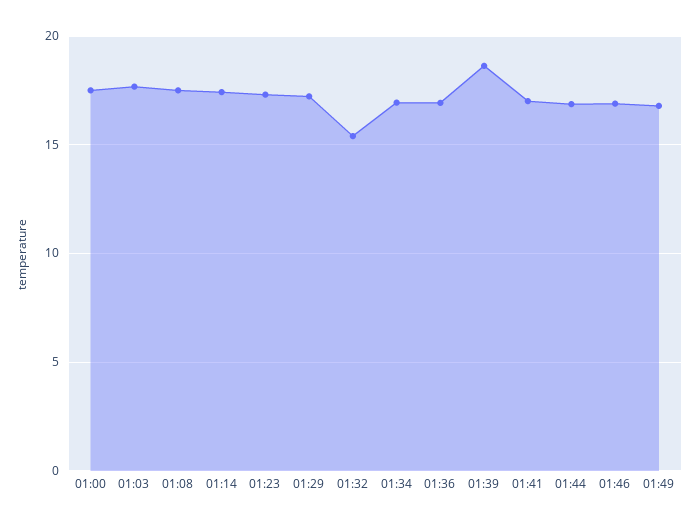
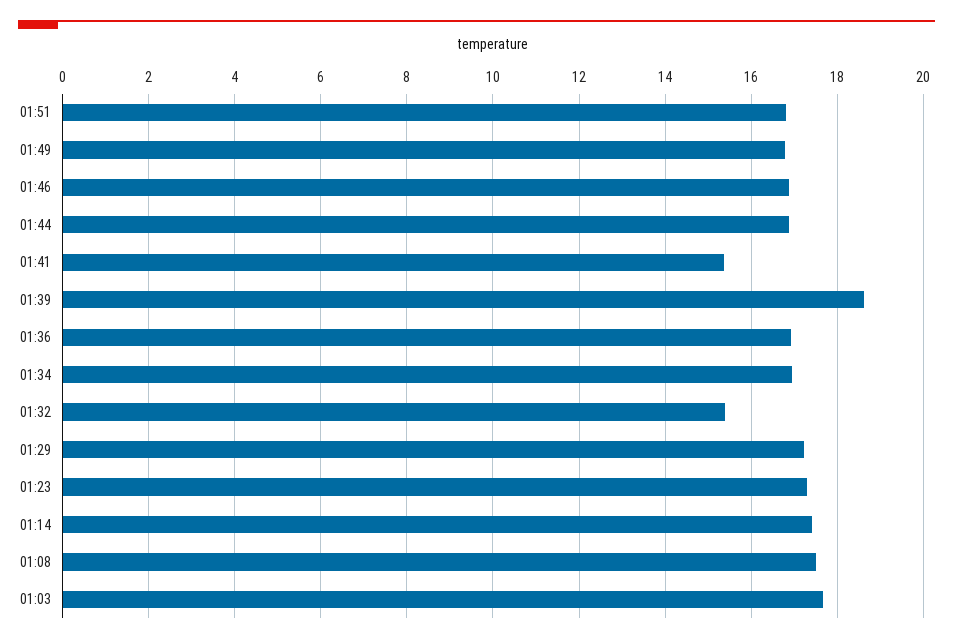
01:00: 17.5 -> none
01:41: 17 -> 15.4
01:51: none -> 16.8

